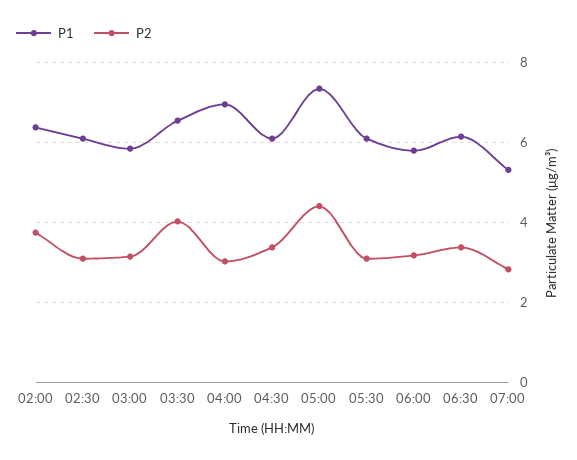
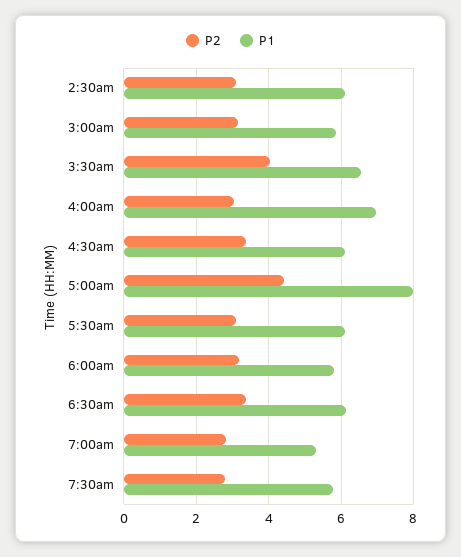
P1, 02:00: 6.4 -> none
P2, 02:00: 3.8 -> none
P1, 05:00: 7.4 -> 8
P2, 7:30am: none -> 2.8
P1, 7:30am: none -> 5.8

